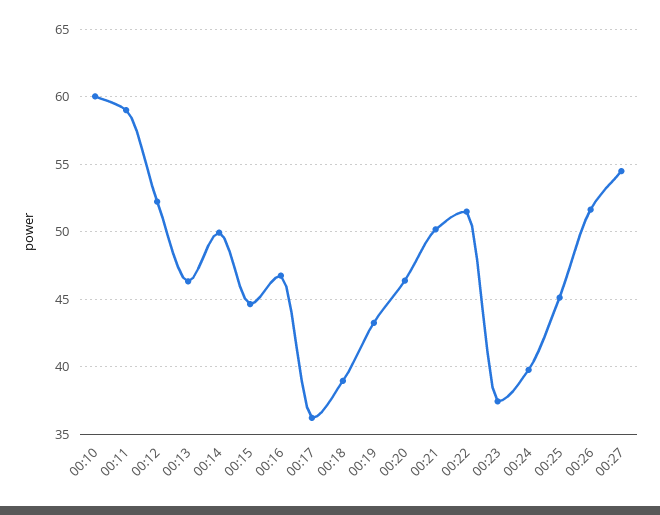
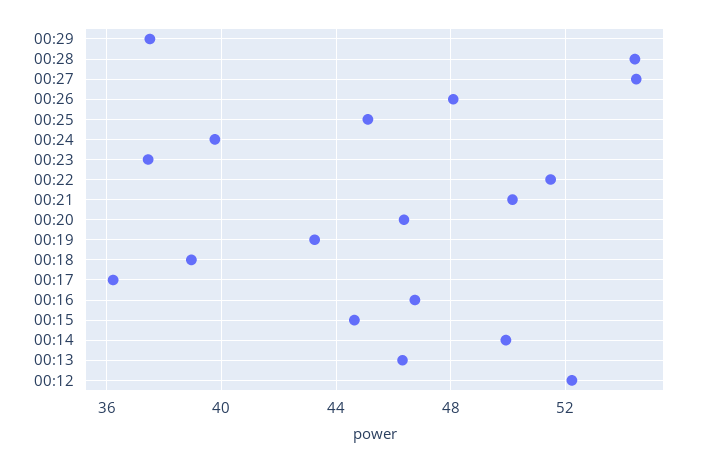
00:10: 60 -> none
00:11: 59 -> none
00:26: 51.5 -> 48
00:29: none -> 37.5
00:28: none -> 54.5

